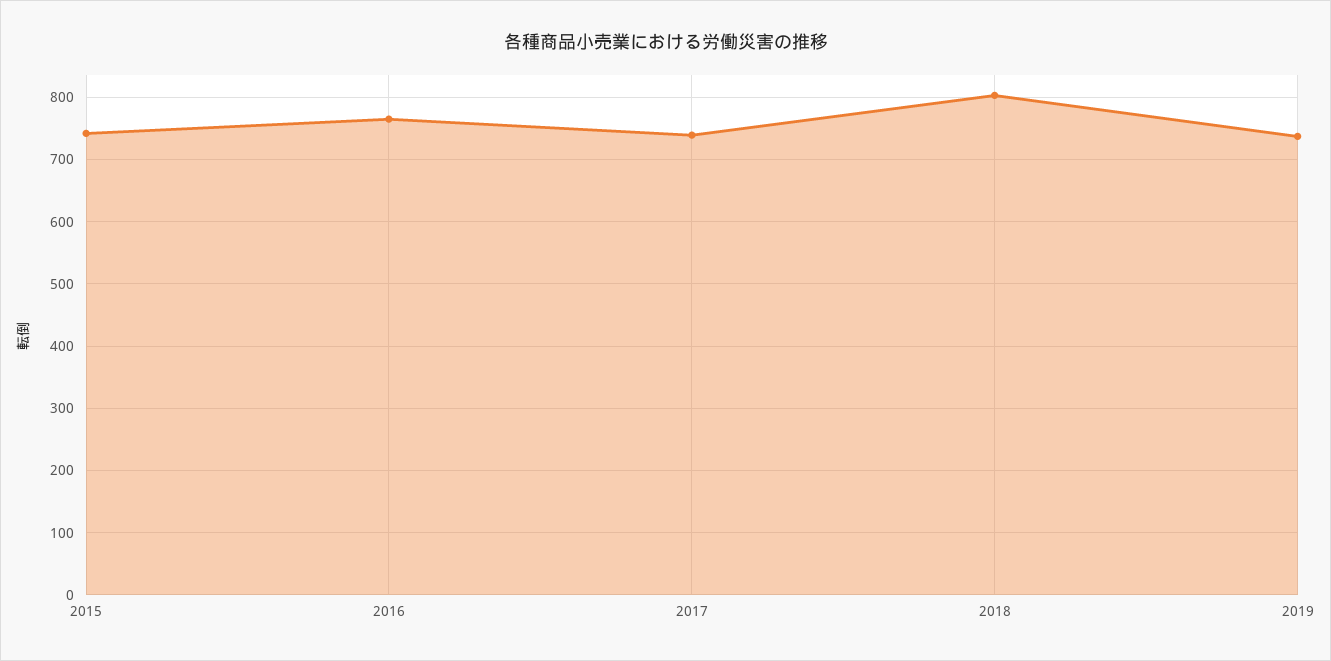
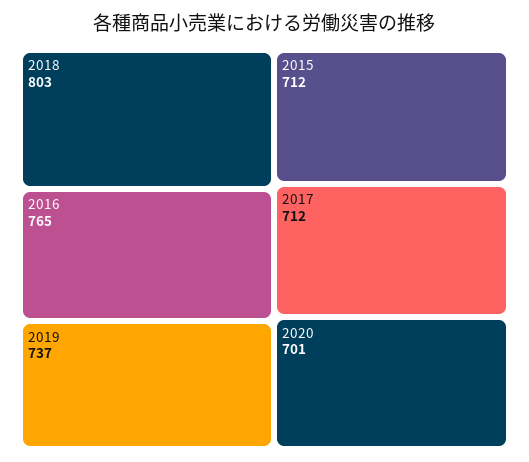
2015: 740 -> 712
2017: 740 -> 712
2020: none -> 701

